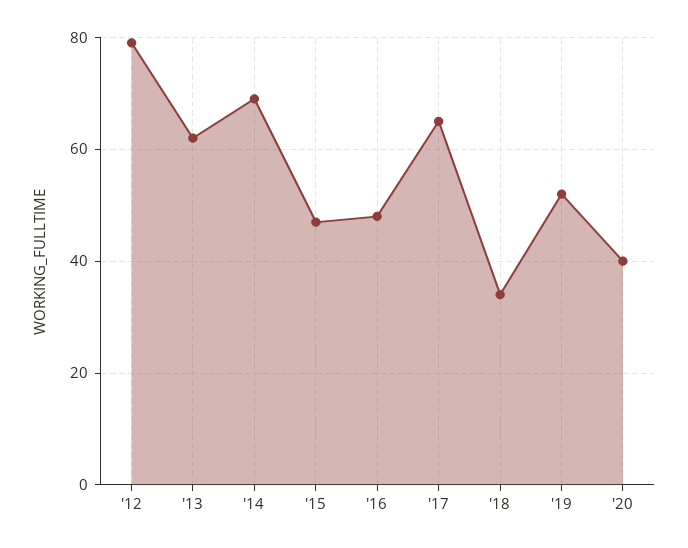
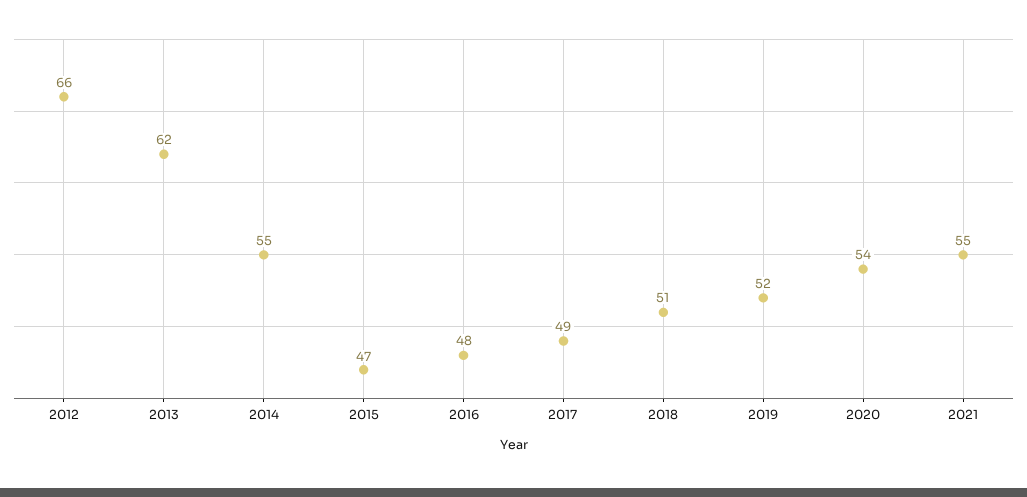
'12: 80 -> 66
'14: 70 -> 55
'17: 65 -> 49
'18: 35 -> 51
'20: 40 -> 54
2021: none -> 55

